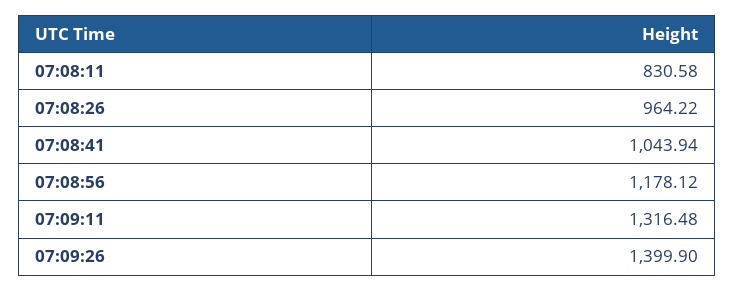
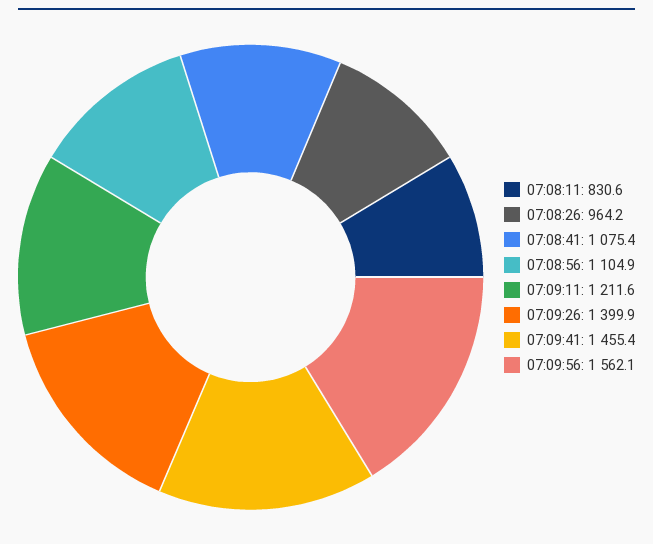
07:08:41: 1043.94 -> 1075.4
07:08:56: 1178.12 -> 1104.9
07:09:11: 1316.48 -> 1211.6
07:09:41: none -> 1455.4
07:09:56: none -> 1562.1

